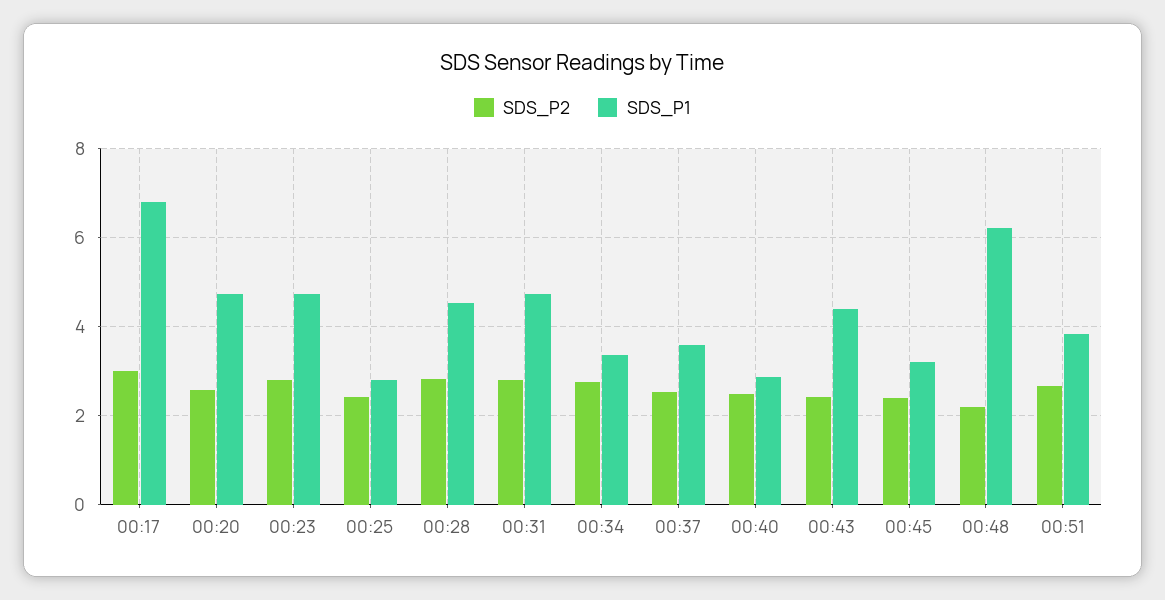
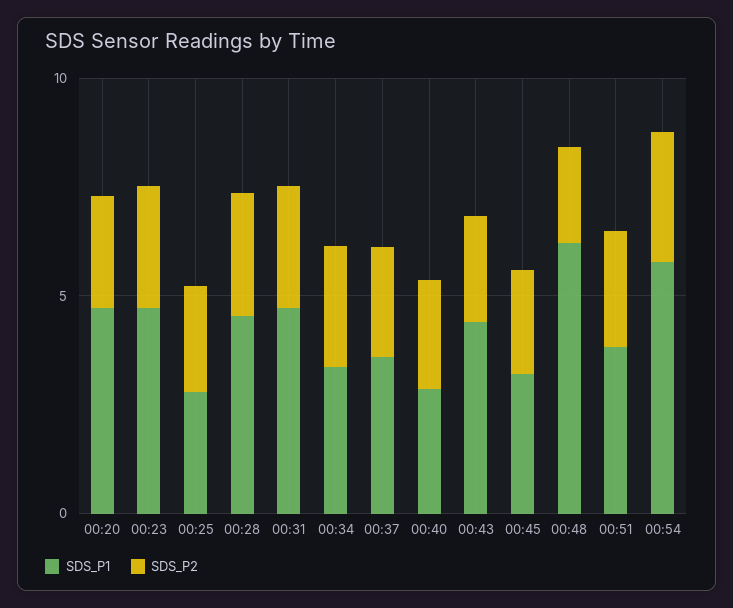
SDS_P2, 00:17: 3 -> none
SDS_P1, 00:17: 6.8 -> none
SDS_P1, 00:54: none -> 6
SDS_P2, 00:54: none -> 3

